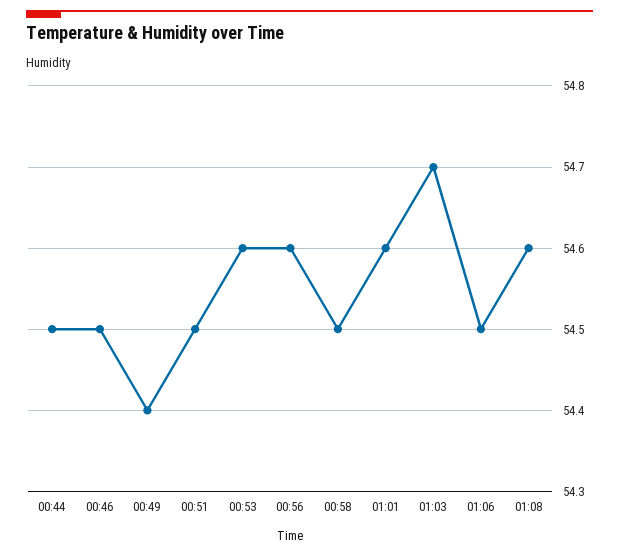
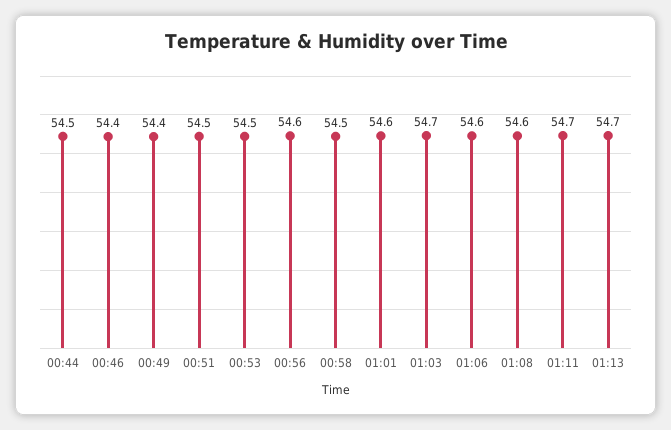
00:46: 54.5 -> 54.4
00:53: 54.6 -> 54.5
01:06: 54.5 -> 54.6
01:11: none -> 54.7
01:13: none -> 54.7

